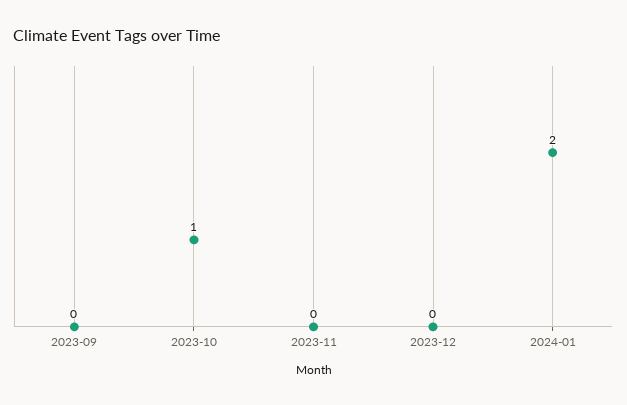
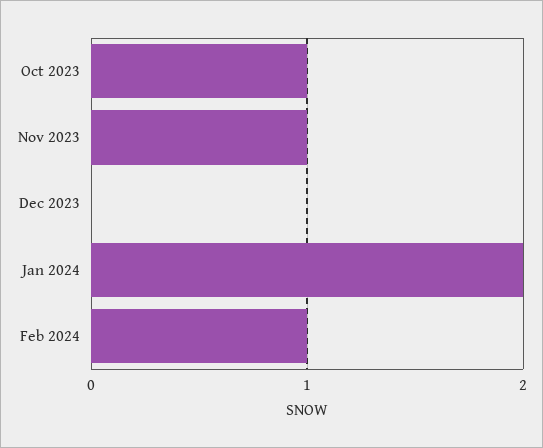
2023-09: 0 -> none
2023-11: 0 -> 1
Feb 2024: none -> 1

